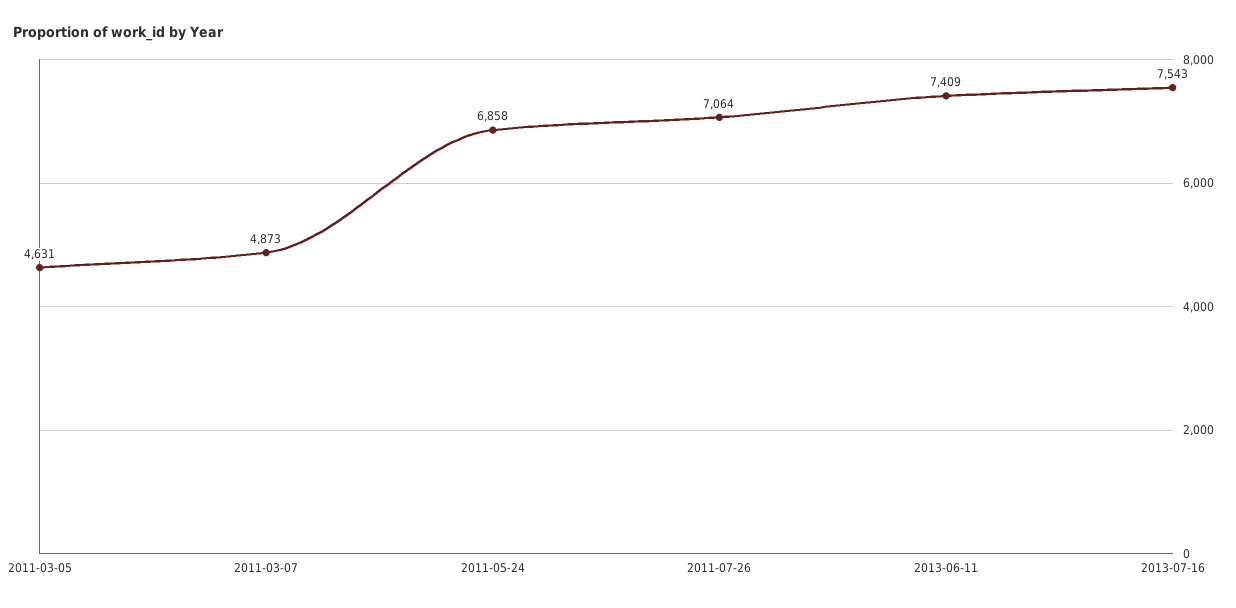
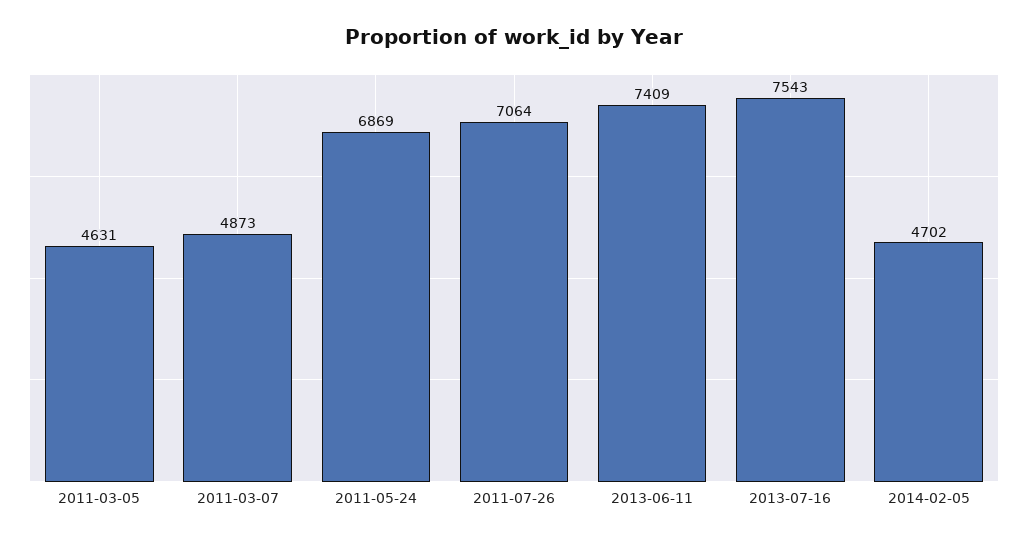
2011-05-24: 6858 -> 6869
2014-02-05: none -> 4702

